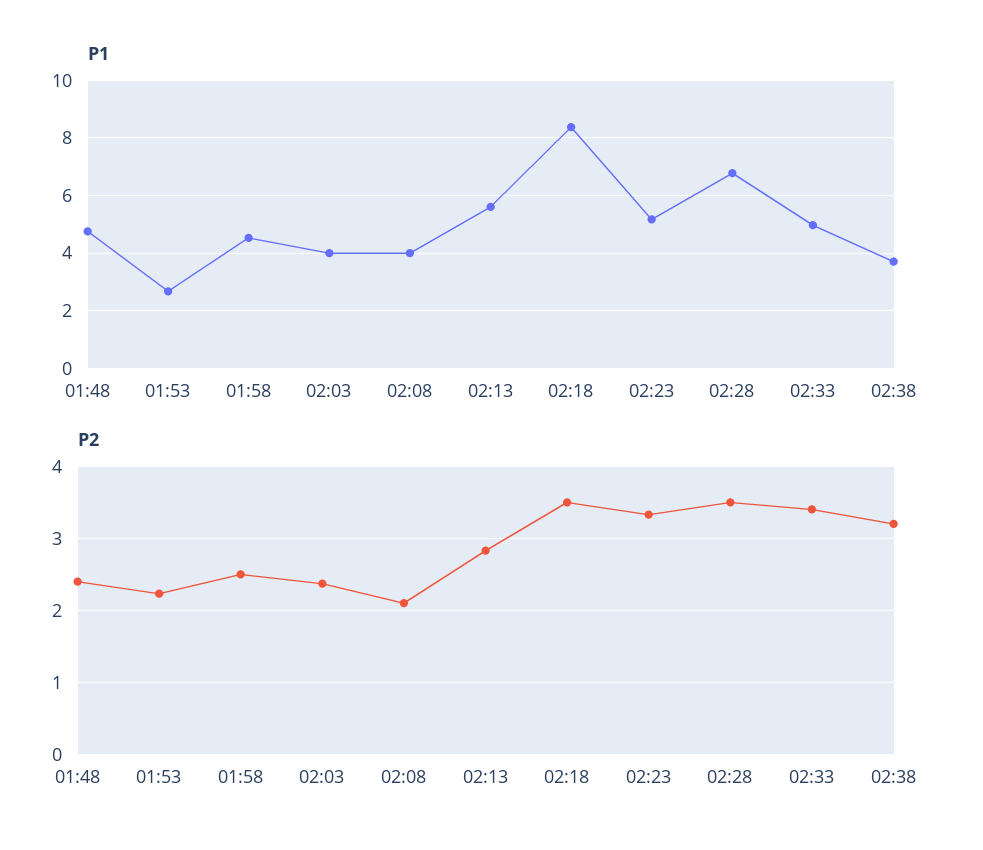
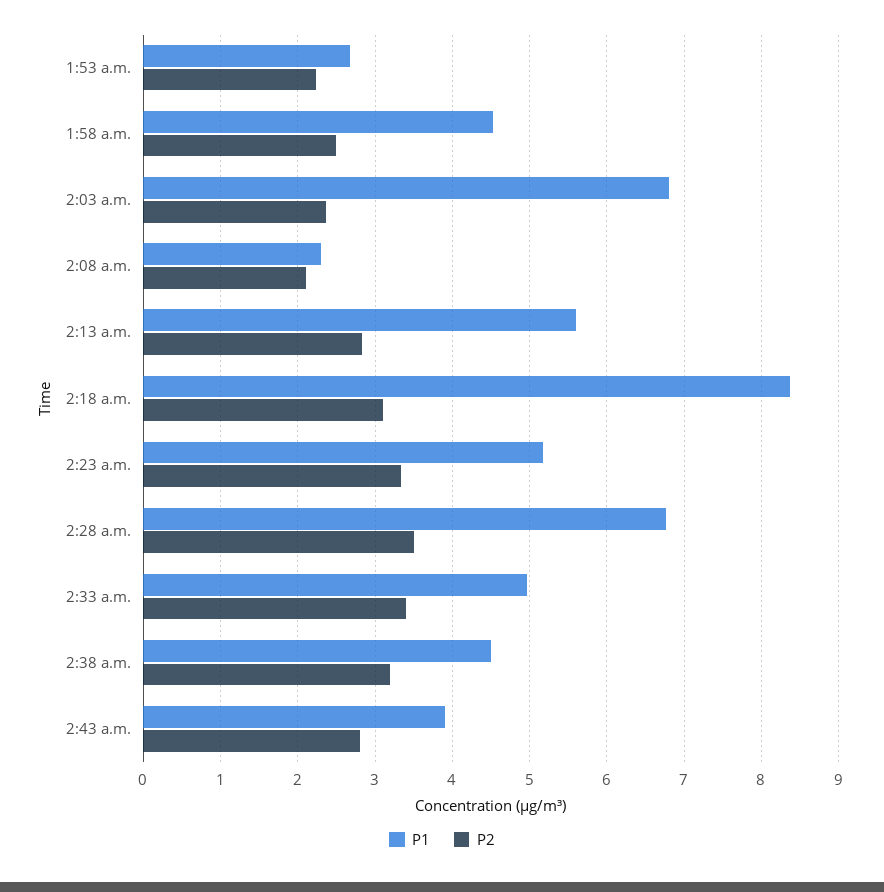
P1, 01:48: 4.75 -> none
P1, 02:03: 4 -> 6.8
P1, 02:08: 4 -> 2.3
P1, 02:38: 3.75 -> 4.5
P2, 01:48: 2.4 -> none
P2, 02:18: 3.5 -> 3.1
P1, 2:43 a.m.: none -> 3.9
P2, 2:43 a.m.: none -> 2.8

